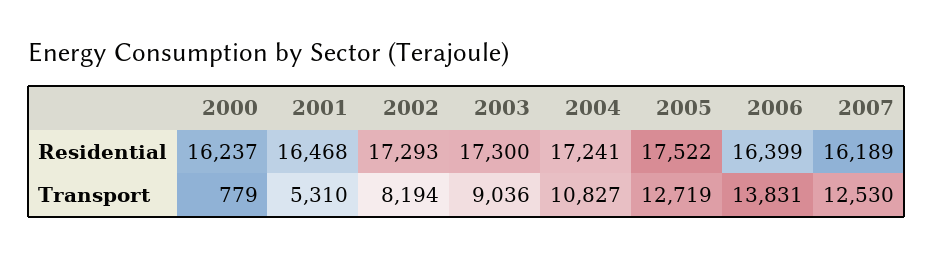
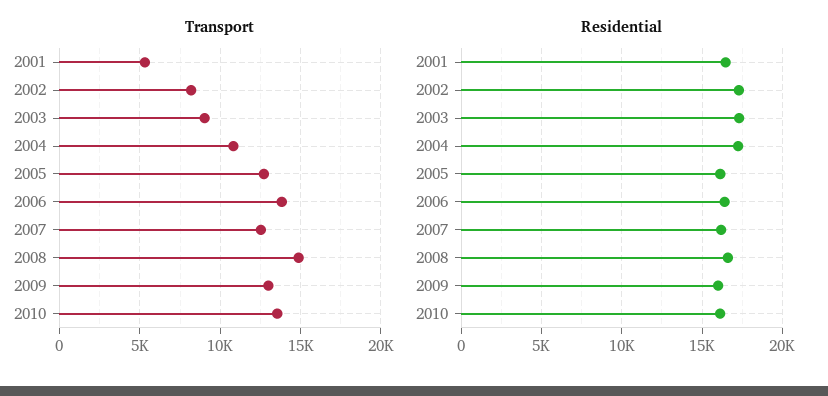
Residential, 2000: 16237 -> none
Residential, 2005: 17522 -> 16000
Transport, 2000: 779 -> none
Transport, 2008: none -> 15000
Transport, 2009: none -> 13000
Transport, 2010: none -> 13500
Residential, 2008: none -> 16500
Residential, 2009: none -> 16000
Residential, 2010: none -> 16000

